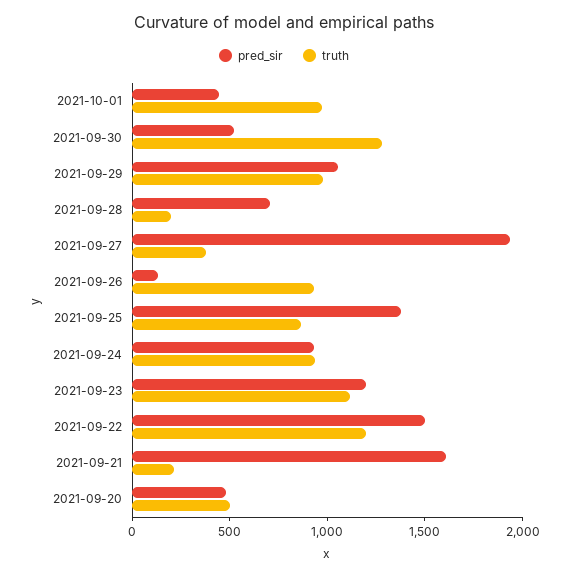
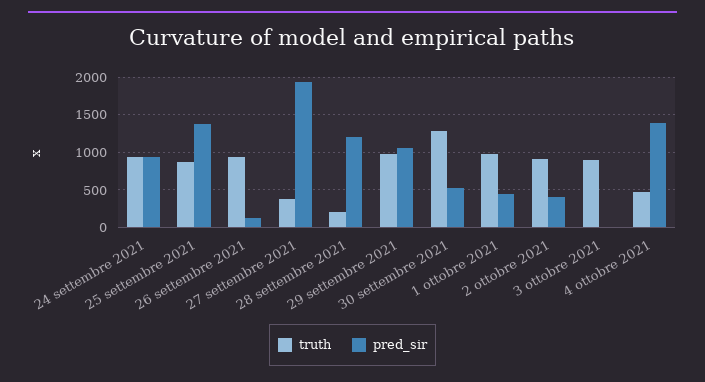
pred_sir, 2021-09-28: 700 -> 1200
pred_sir, 2021-09-23: 1200 -> none
truth, 2021-09-23: 1100 -> none
pred_sir, 2021-09-22: 1500 -> none
truth, 2021-09-22: 1200 -> none
pred_sir, 2021-09-21: 1600 -> none
truth, 2021-09-21: 200 -> none
pred_sir, 2021-09-20: 500 -> none
truth, 2021-09-20: 500 -> none
truth, 2 ottobre 2021: none -> 900
pred_sir, 2 ottobre 2021: none -> 400
truth, 3 ottobre 2021: none -> 900
pred_sir, 3 ottobre 2021: none -> 0
truth, 4 ottobre 2021: none -> 500
pred_sir, 4 ottobre 2021: none -> 1400

